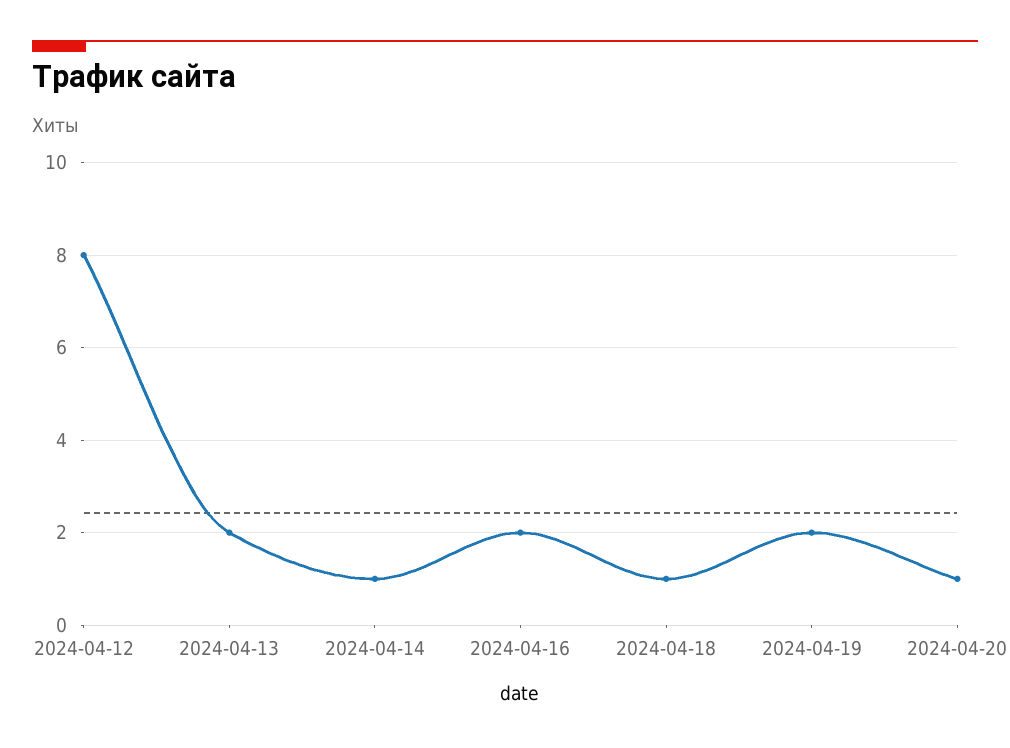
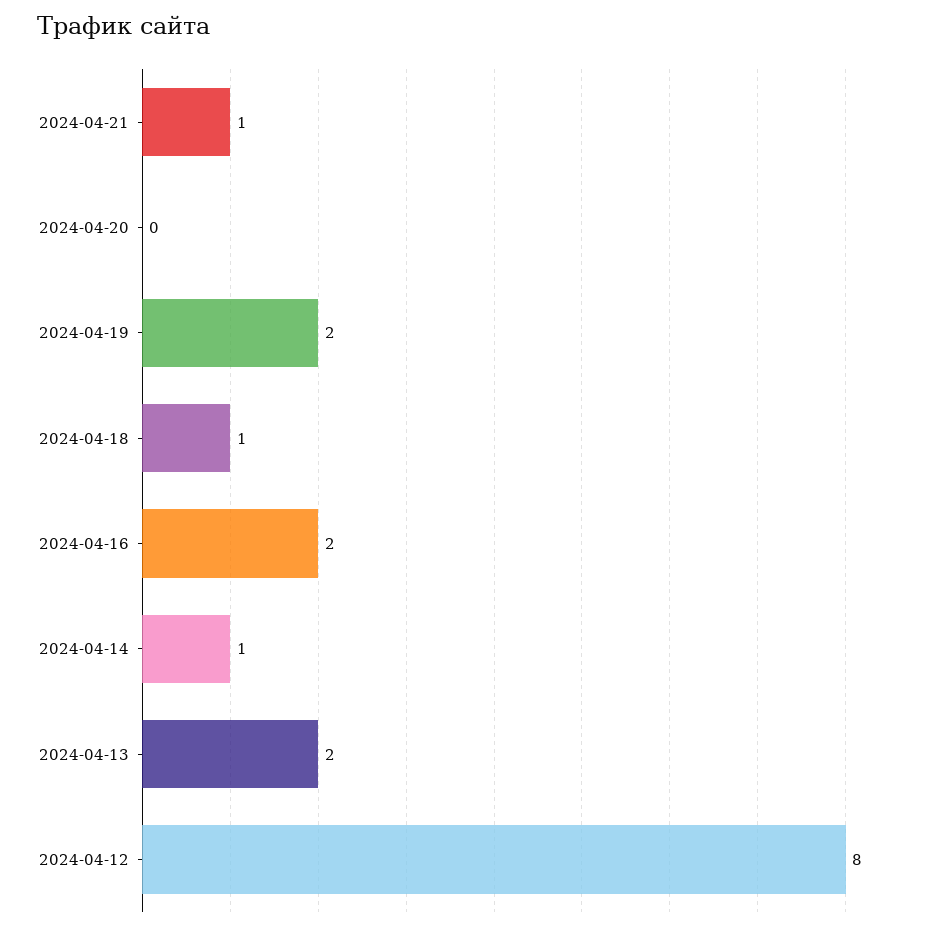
2024-04-20: 1 -> 0
2024-04-21: none -> 1

